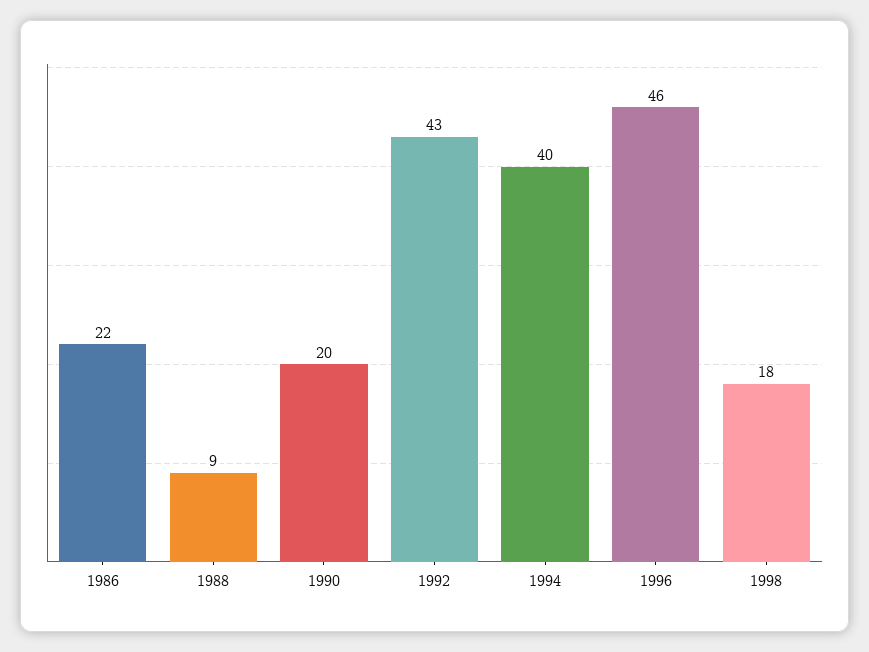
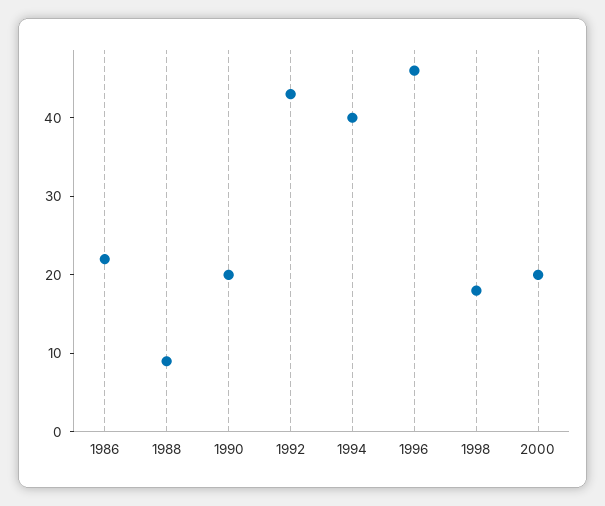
2000: none -> 20

